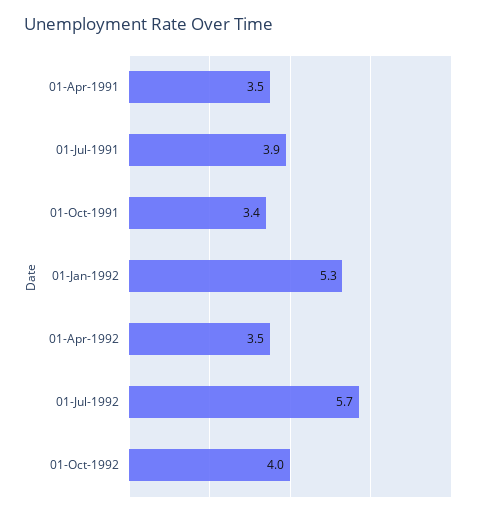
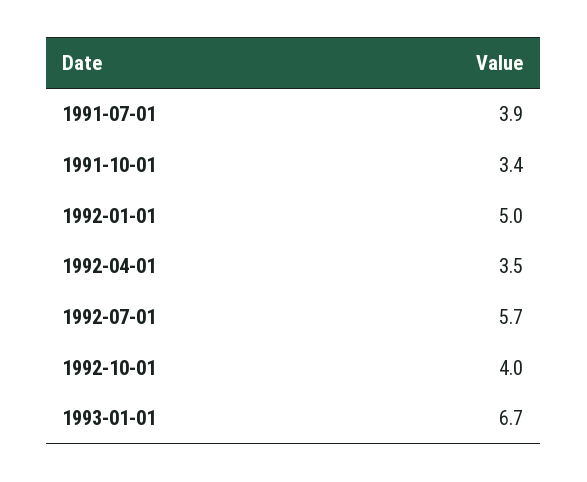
01-Apr-1991: 3.5 -> none
01-Jan-1992: 5.3 -> 5
1993-01-01: none -> 6.7

